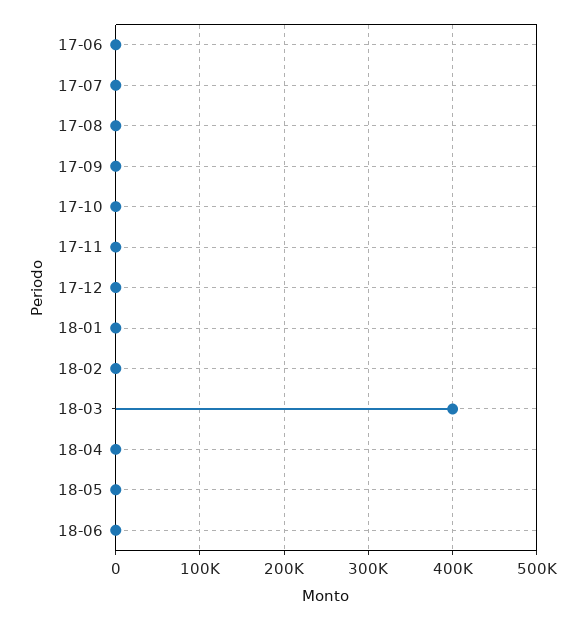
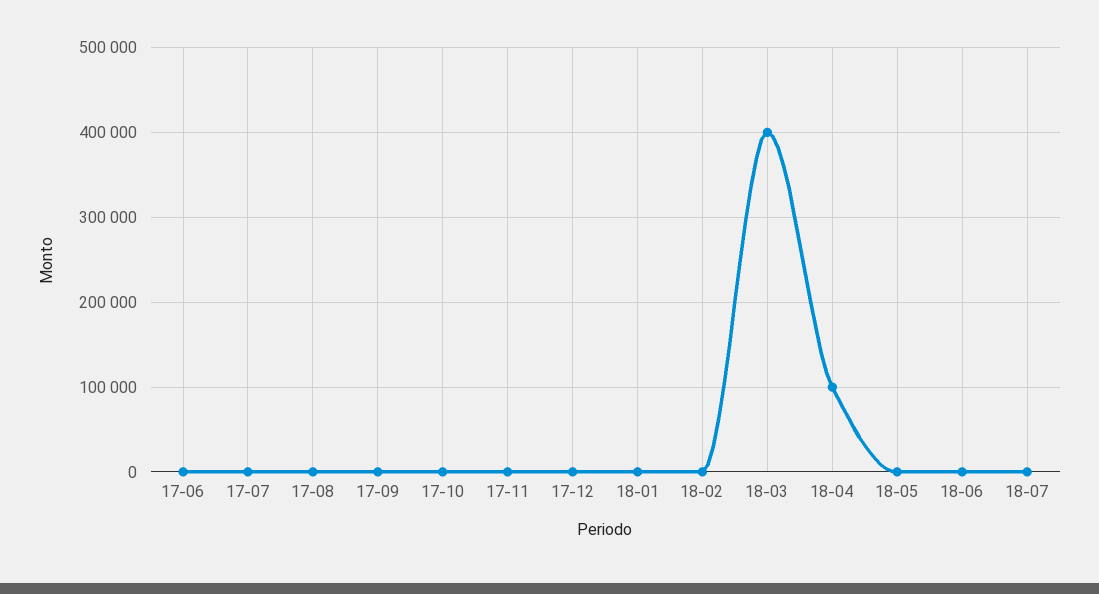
18-04: 0 -> 100000
18-07: none -> 0

